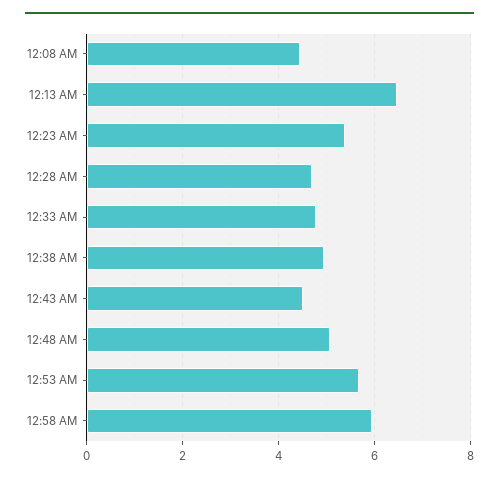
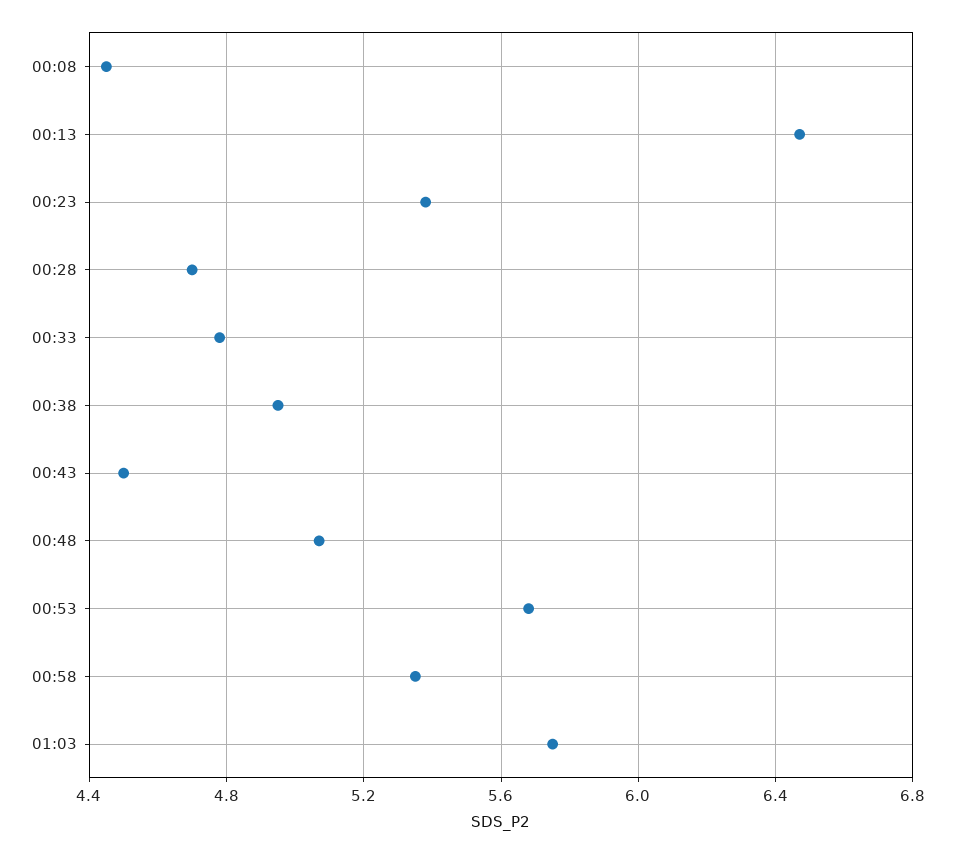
12:58 AM: 6 -> 5.35
01:03: none -> 5.75

